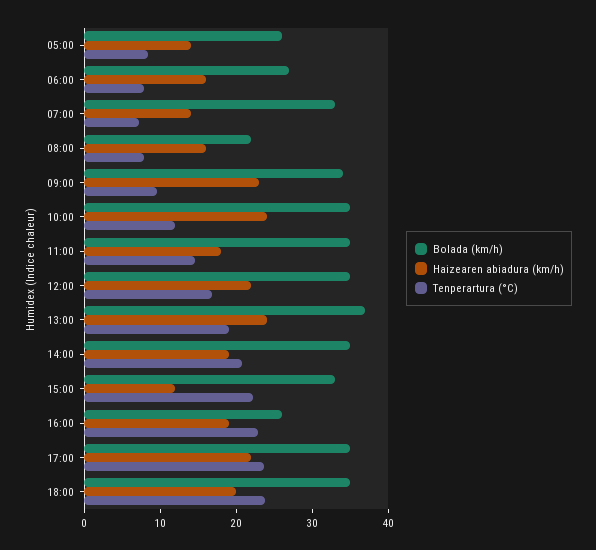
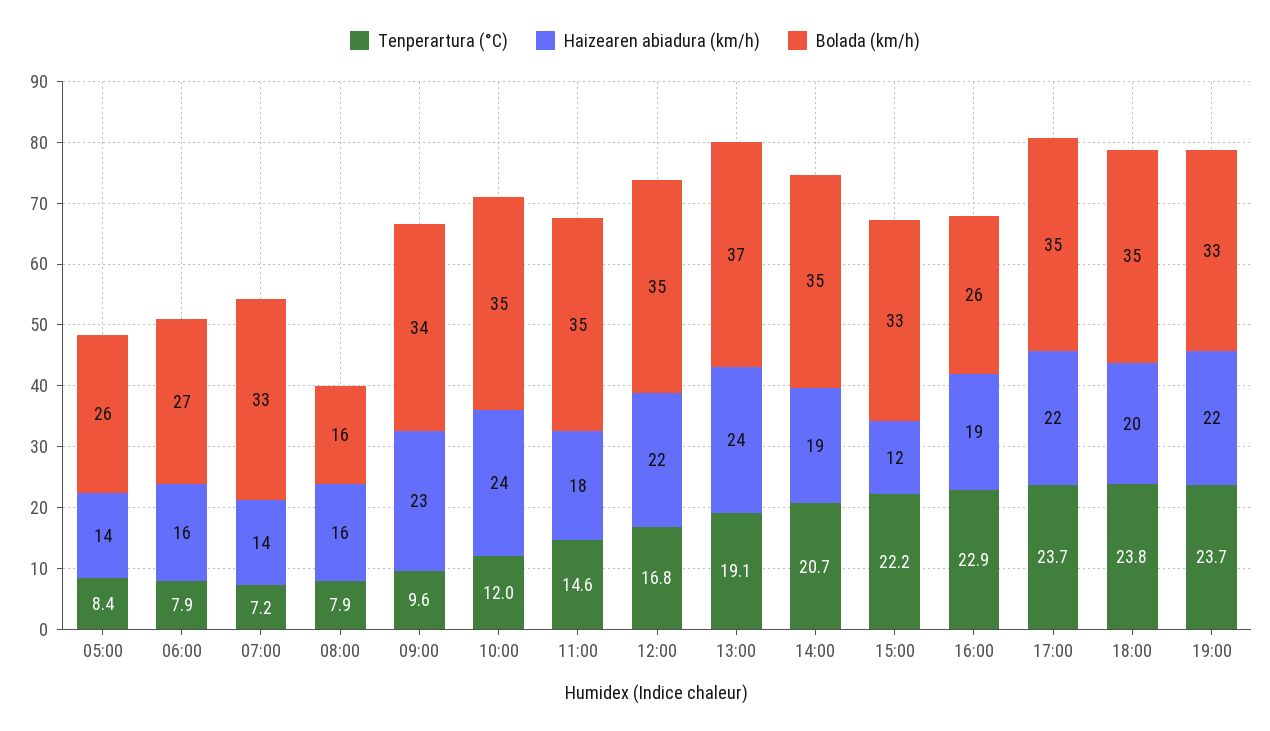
Bolada (km/h), 08:00: 22 -> 16
Tenperartura (°C), 19:00: none -> 23.7
Haizearen abiadura (km/h), 19:00: none -> 22
Bolada (km/h), 19:00: none -> 33

